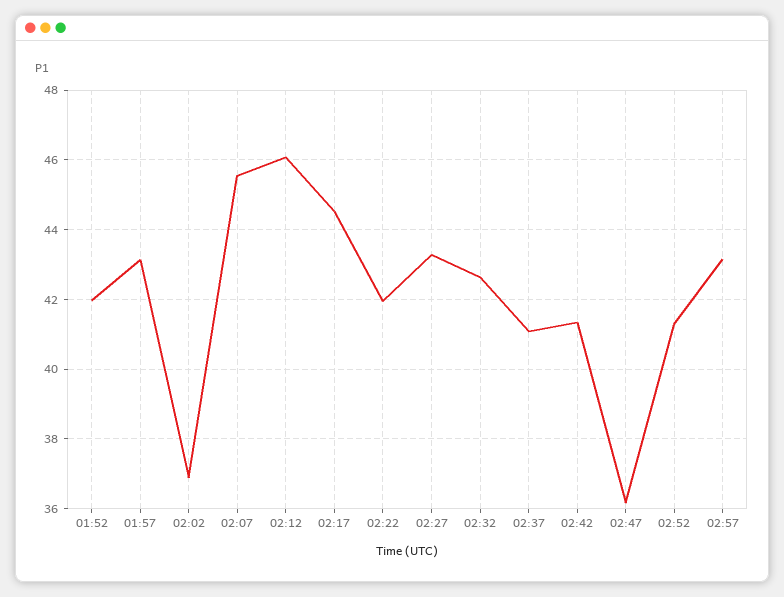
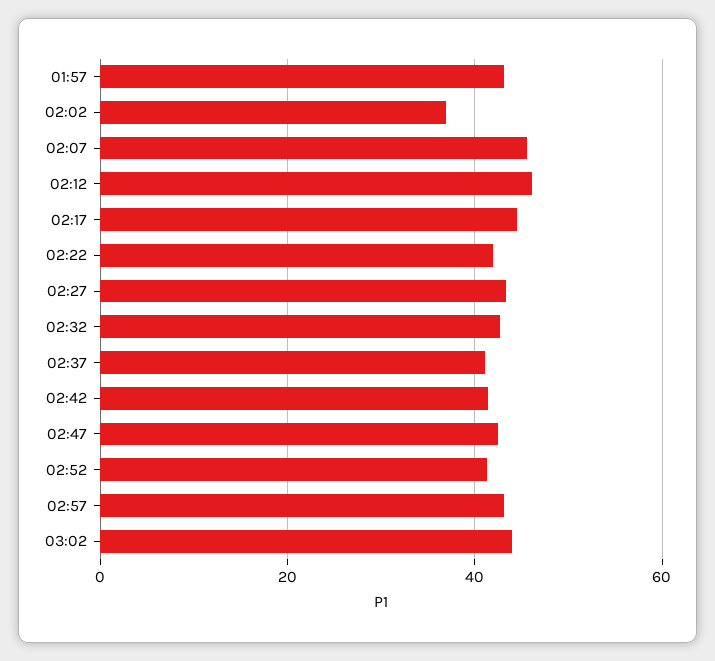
01:52: 42 -> none
02:47: 36.2 -> 42
03:02: none -> 44

